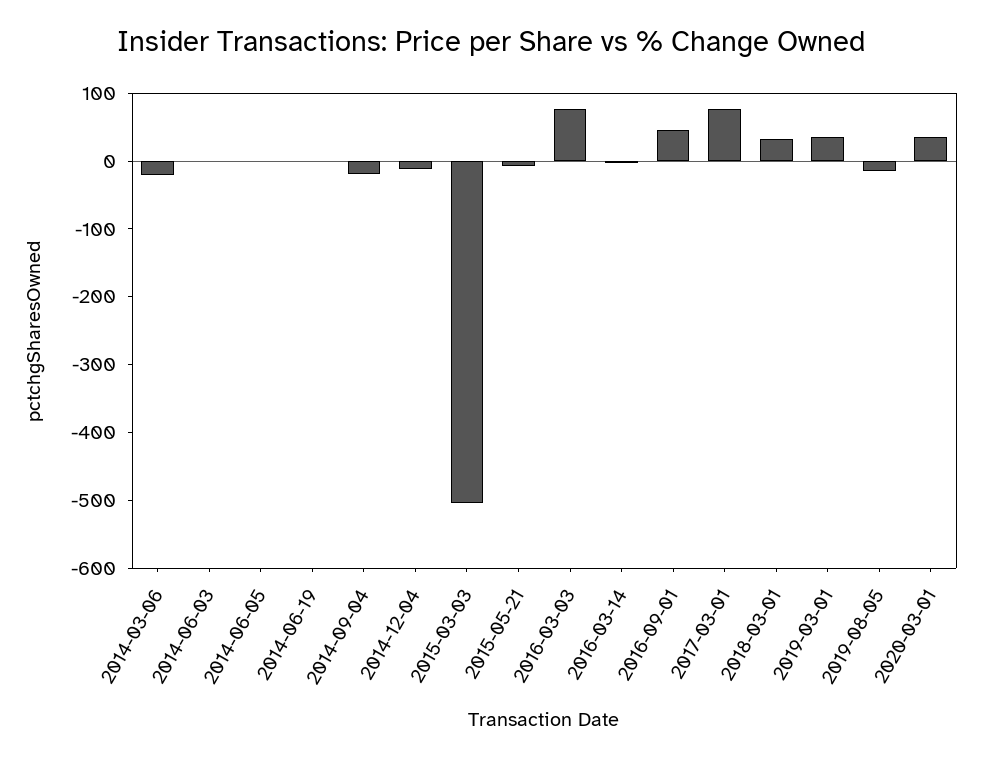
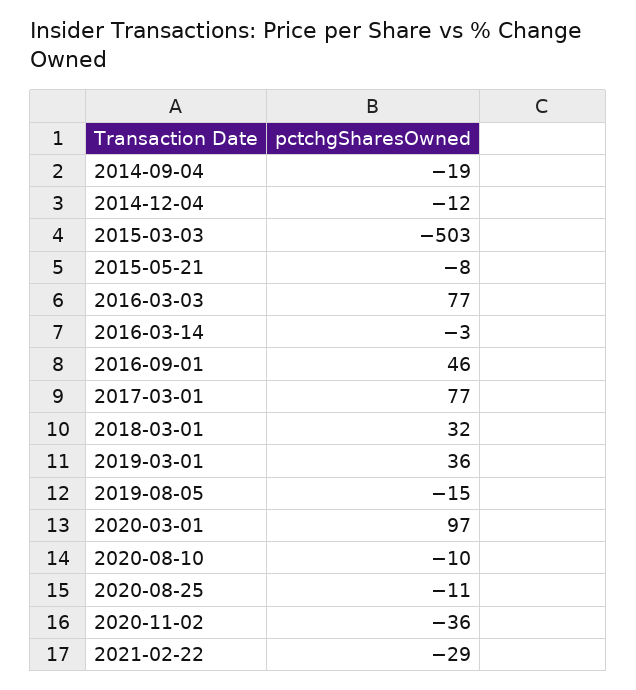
2014-03-06: -20 -> none
2014-06-03: 0 -> none
2014-06-05: 0 -> none
2014-06-19: 0 -> none
2020-03-01: 40 -> 97
2020-08-10: none -> -10
2020-08-25: none -> -11
2020-11-02: none -> -36
2021-02-22: none -> -29

